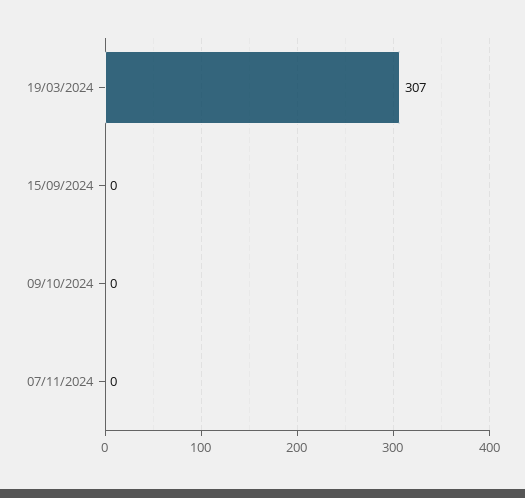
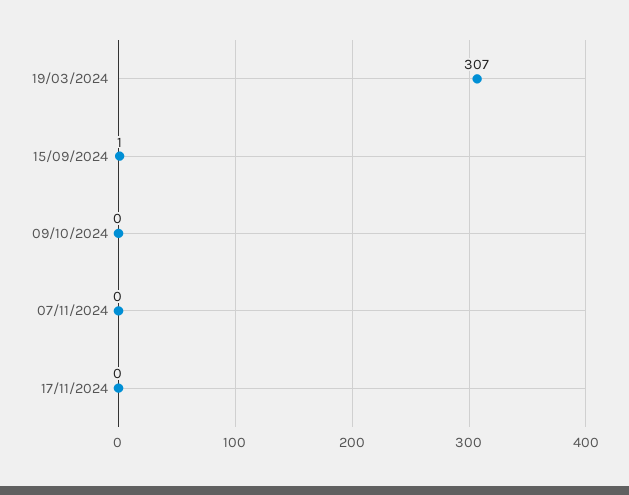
15/09/2024: 0 -> 1
17/11/2024: none -> 0

